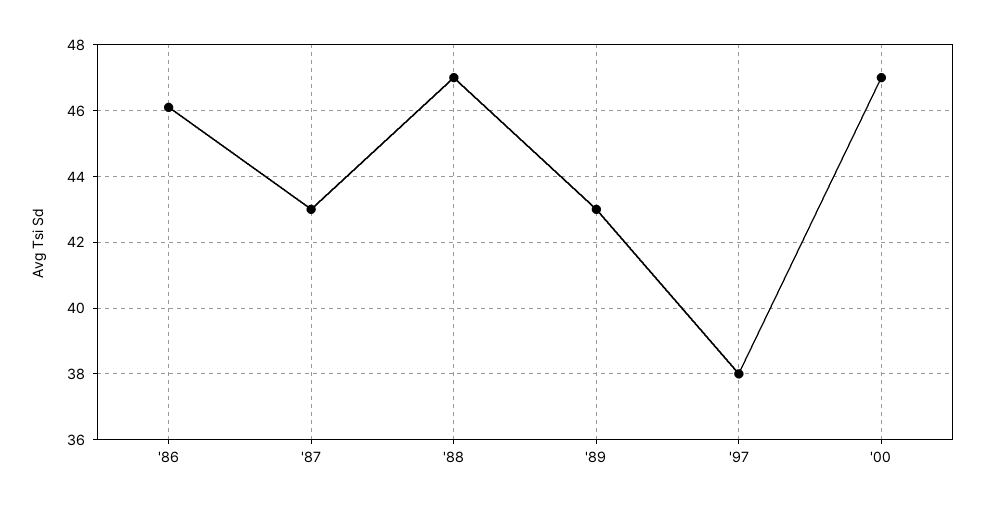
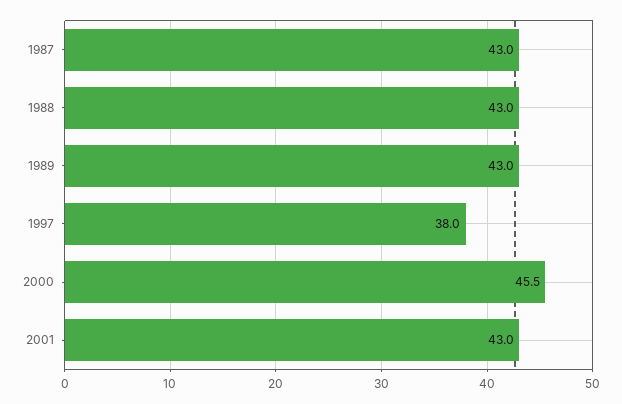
'86: 46 -> none
'88: 47 -> 43
'00: 47 -> 45.5
2001: none -> 43

